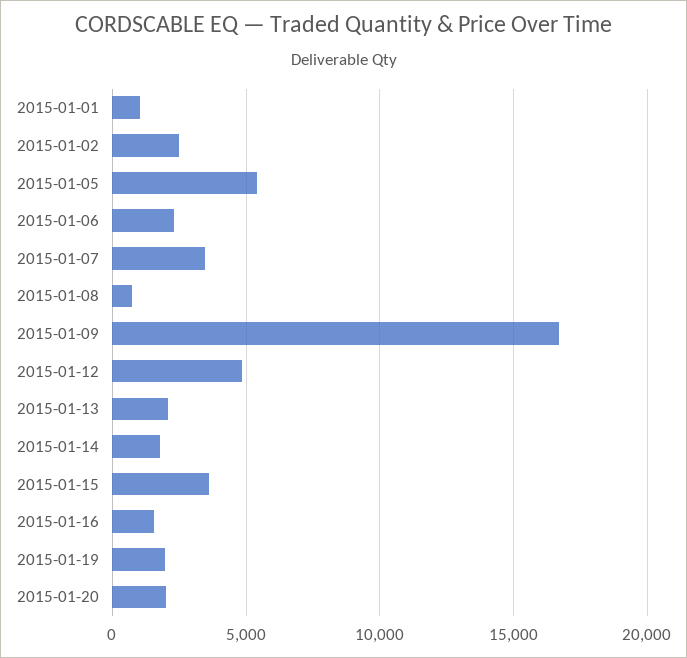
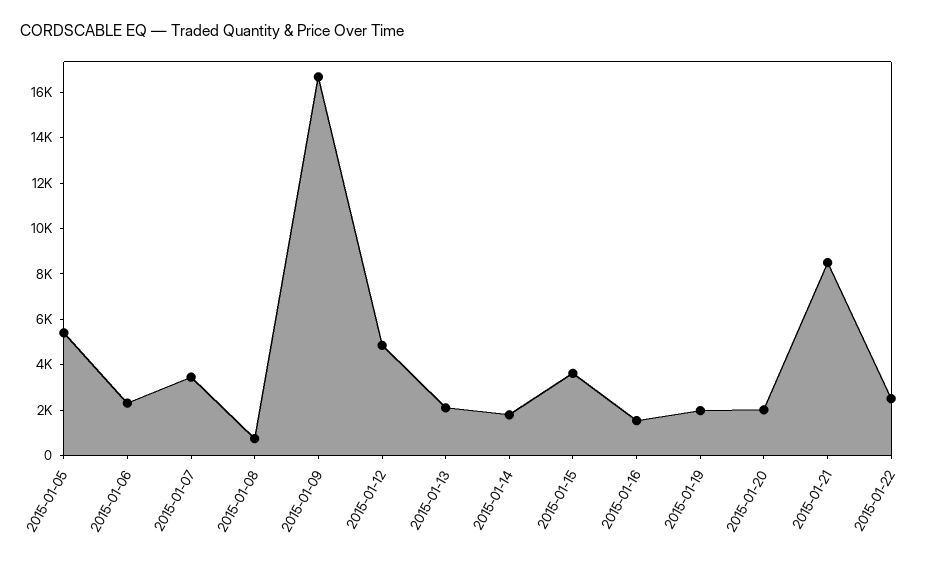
2015-01-01: 1000 -> none
2015-01-02: 2500 -> none
2015-01-21: none -> 8500
2015-01-22: none -> 2500

